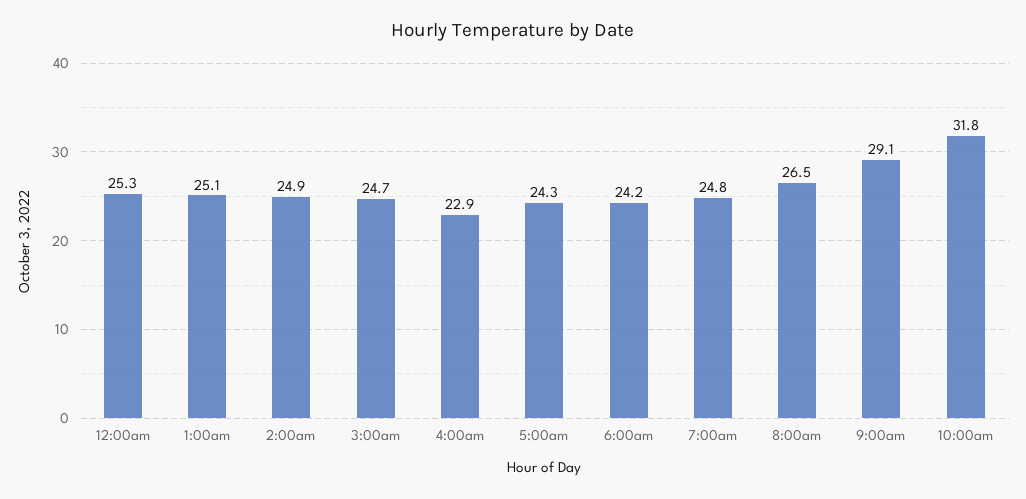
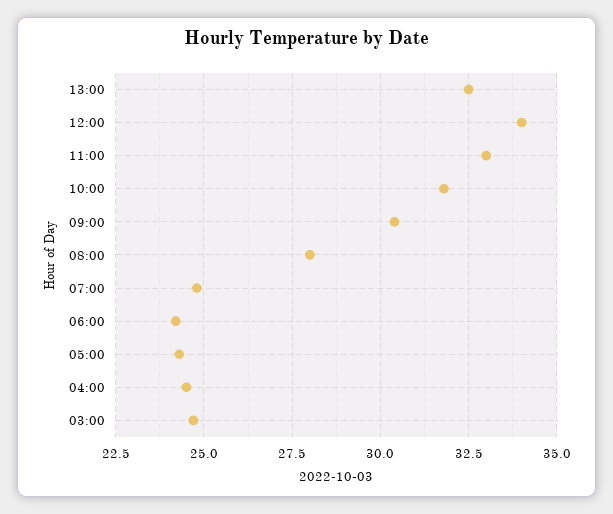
12:00am: 25.3 -> none
1:00am: 25.1 -> none
2:00am: 24.9 -> none
4:00am: 22.9 -> 24.5
8:00am: 26.5 -> 28
9:00am: 29.1 -> 30.5
13:00: none -> 32.5
12:00: none -> 34
11:00: none -> 33

